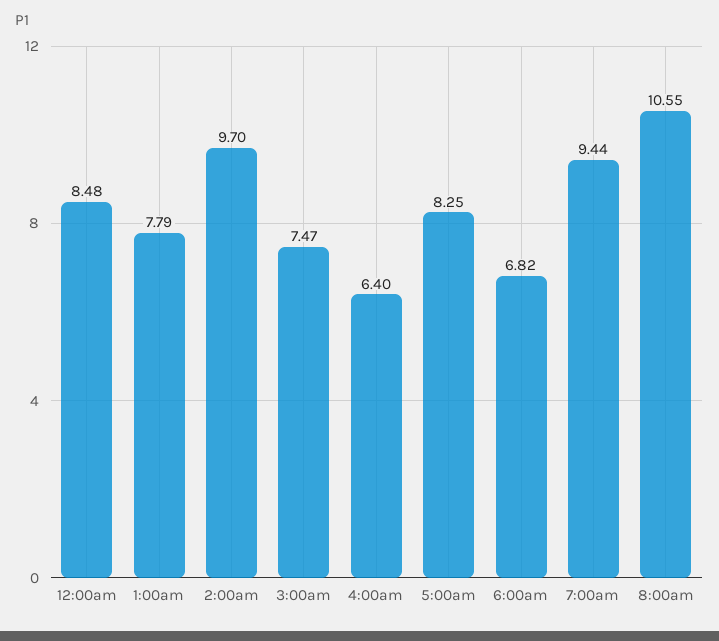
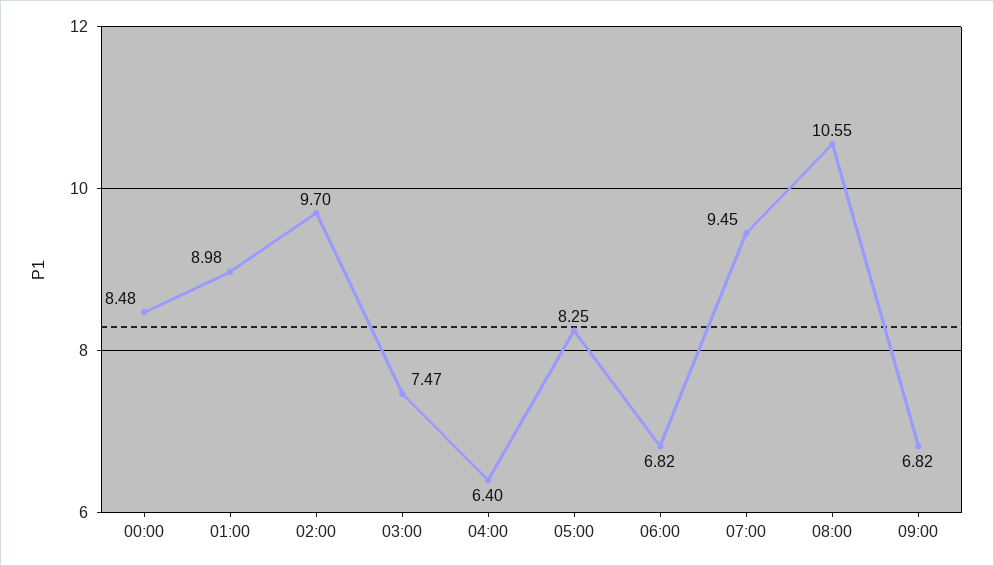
1:00am: 7.79 -> 8.98
7:00am: 9.44 -> 9.45
09:00: none -> 6.82

